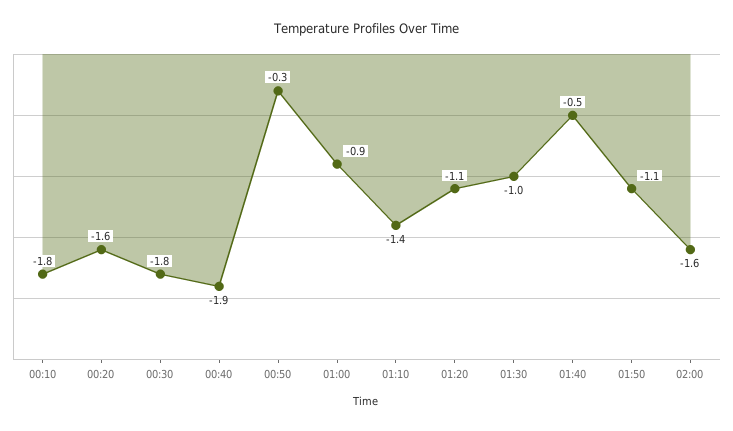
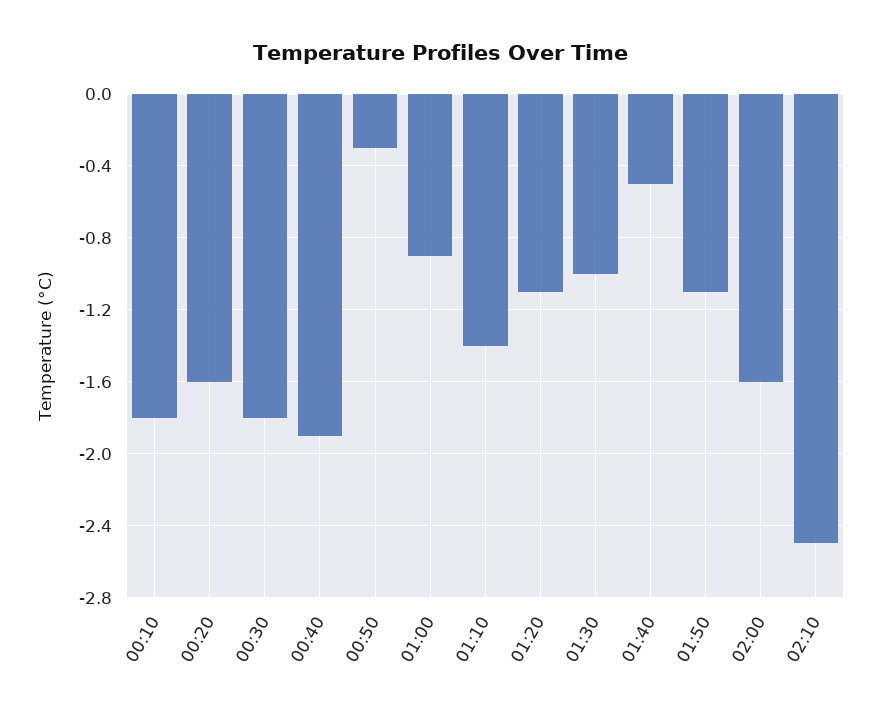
02:10: none -> -2.5

